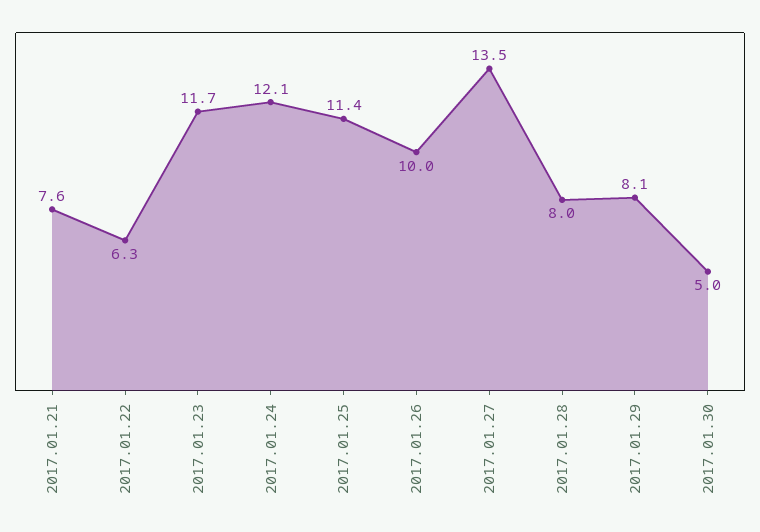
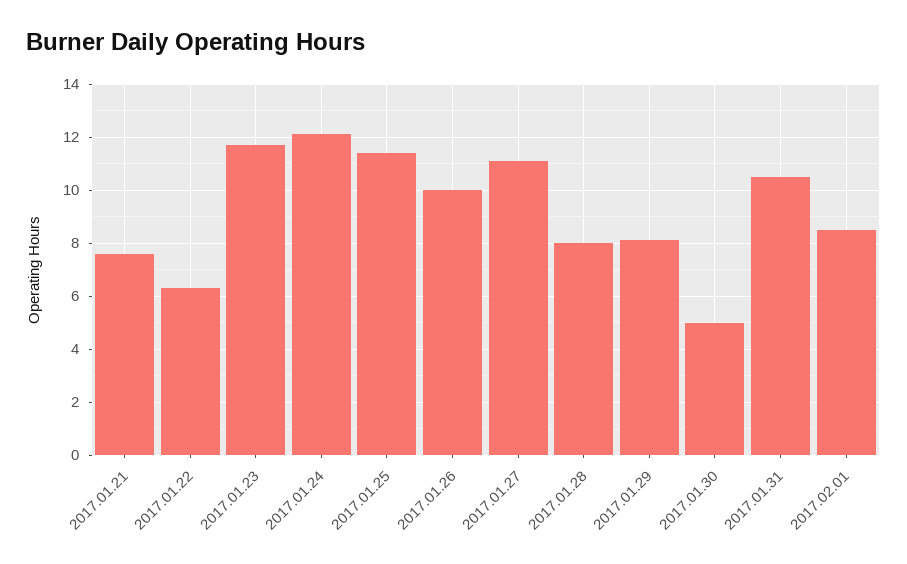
2017.01.27: 13.5 -> 11
2017.01.31: none -> 10.5
2017.02.01: none -> 8.5

